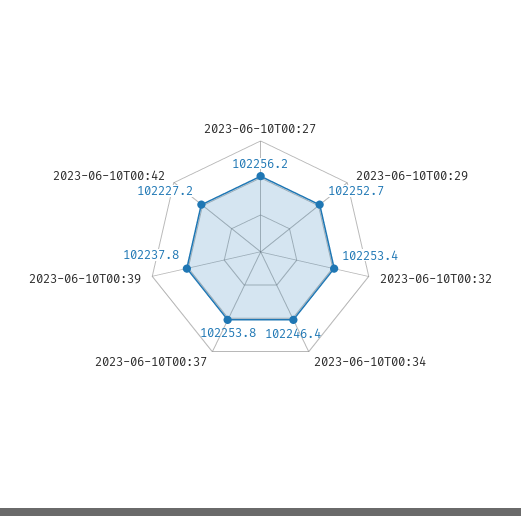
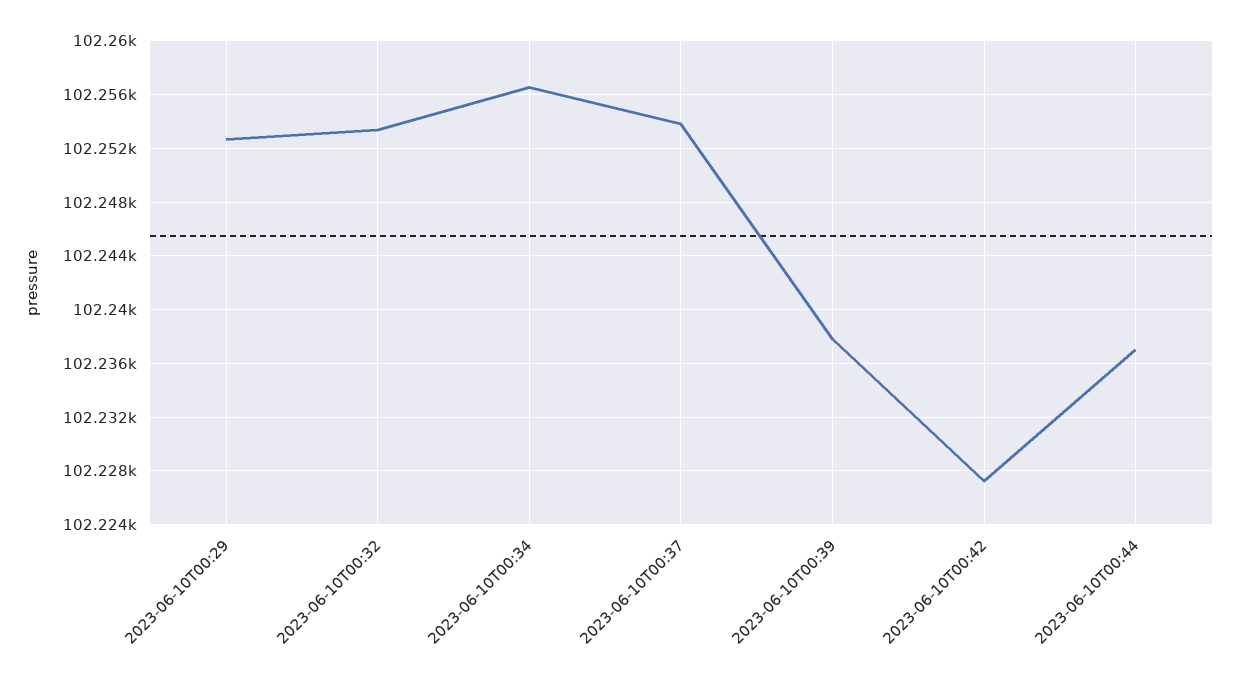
2023-06-10T00:27: 102256.2 -> none
2023-06-10T00:34: 102246.4 -> 102256.5
2023-06-10T00:44: none -> 102237

